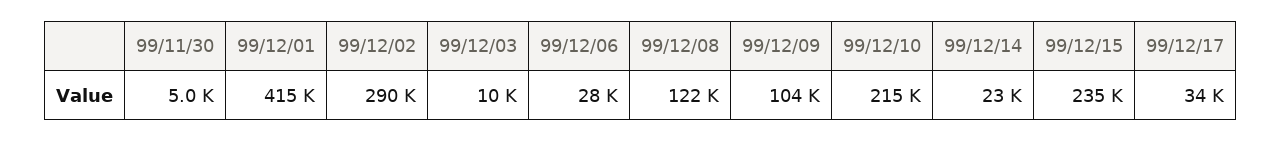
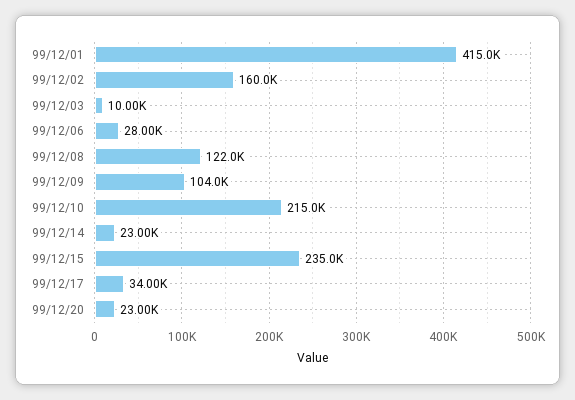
99/11/30: 5000 -> none
99/12/02: 290000 -> 160000
99/12/20: none -> 23000

